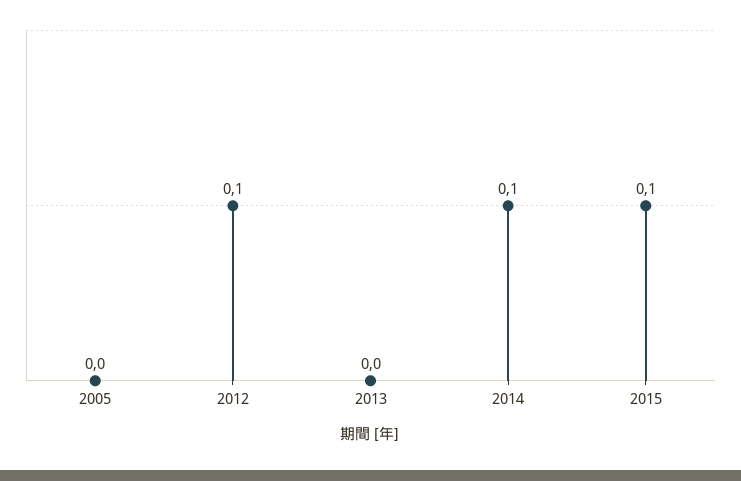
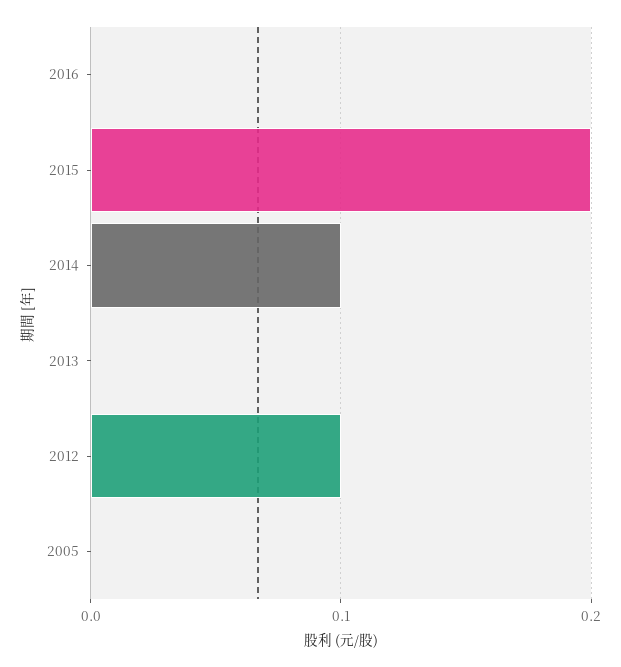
2015: 0.1 -> 0.2
2016: none -> 0

